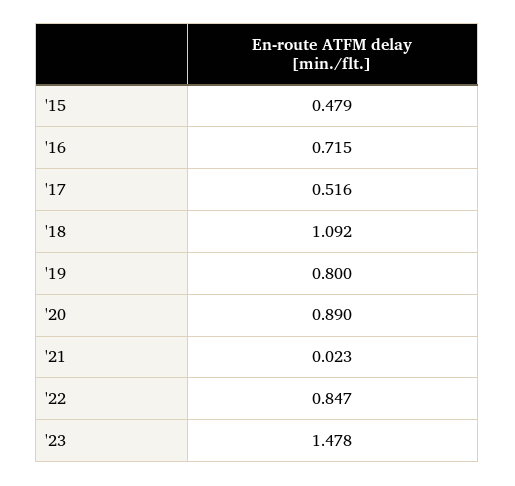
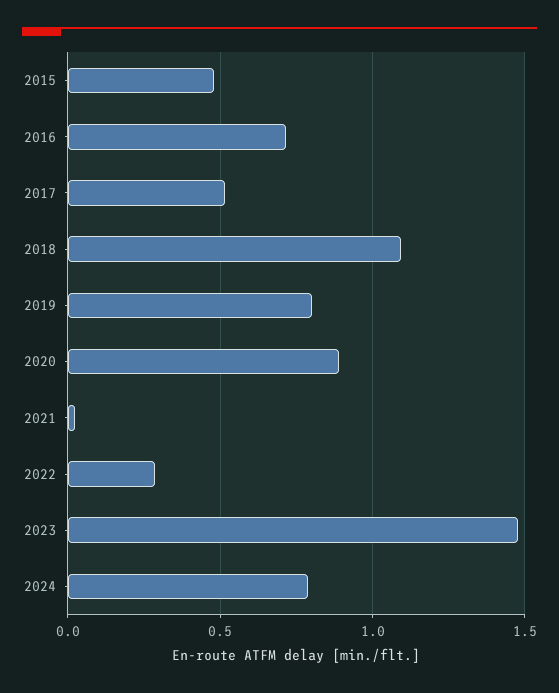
'22: 0.847 -> 0.3
2024: none -> 0.8

